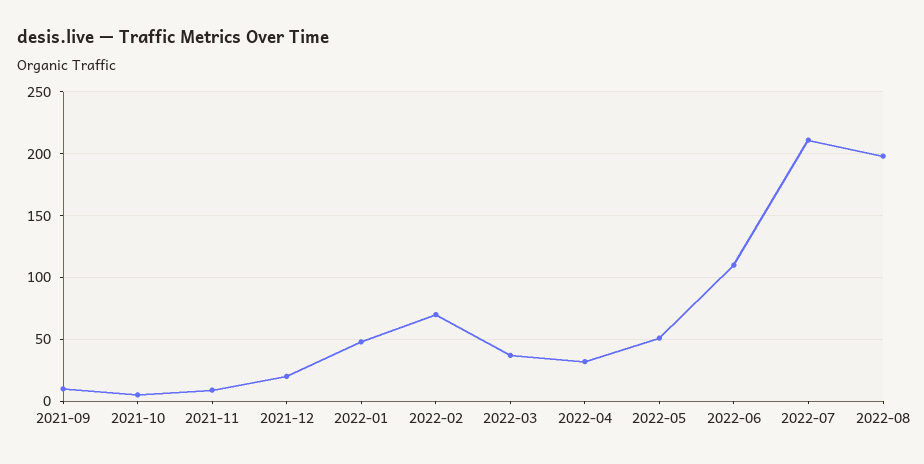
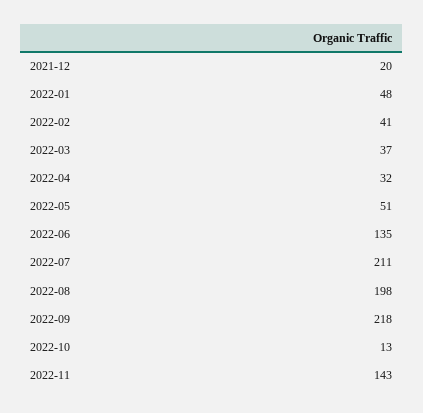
2021-09: 10 -> none
2021-10: 5 -> none
2021-11: 10 -> none
2022-02: 70 -> 41
2022-06: 110 -> 135
2022-09: none -> 218
2022-10: none -> 13
2022-11: none -> 143

